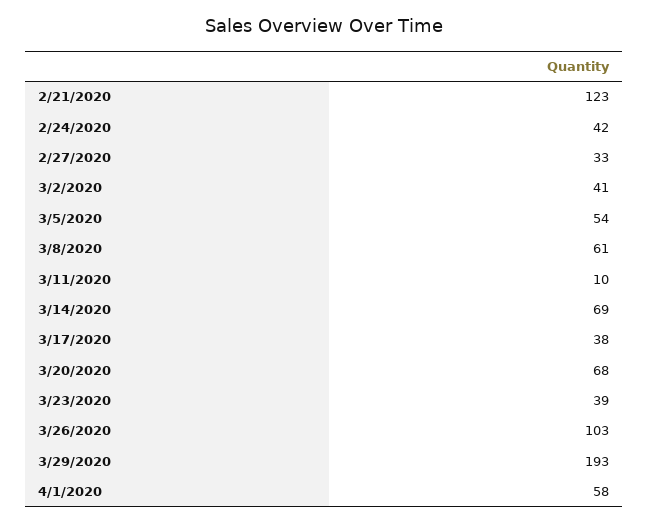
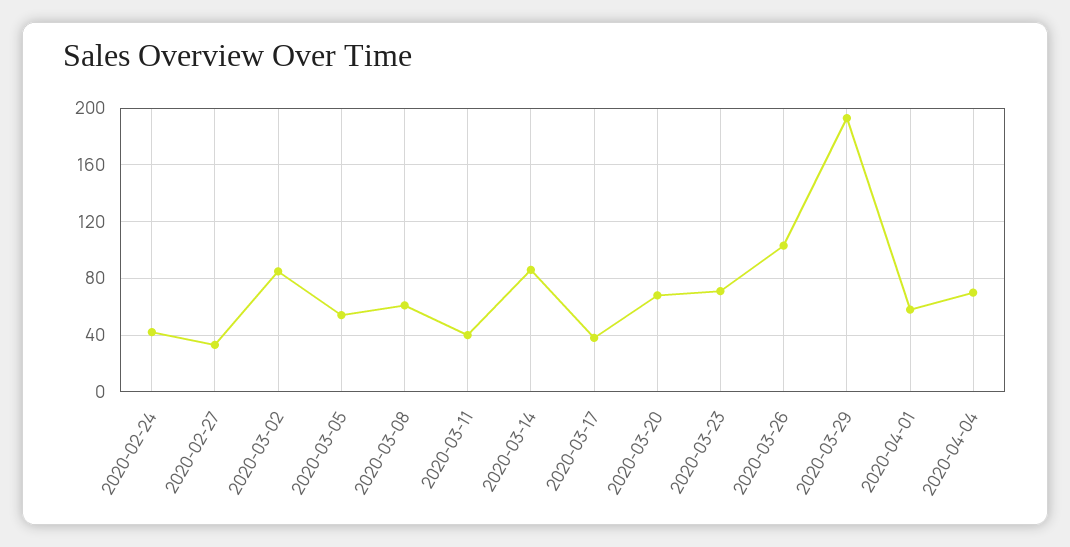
2/21/2020: 123 -> none
3/2/2020: 41 -> 85
3/11/2020: 10 -> 40
3/14/2020: 69 -> 85
3/23/2020: 39 -> 70
2020-04-04: none -> 70

